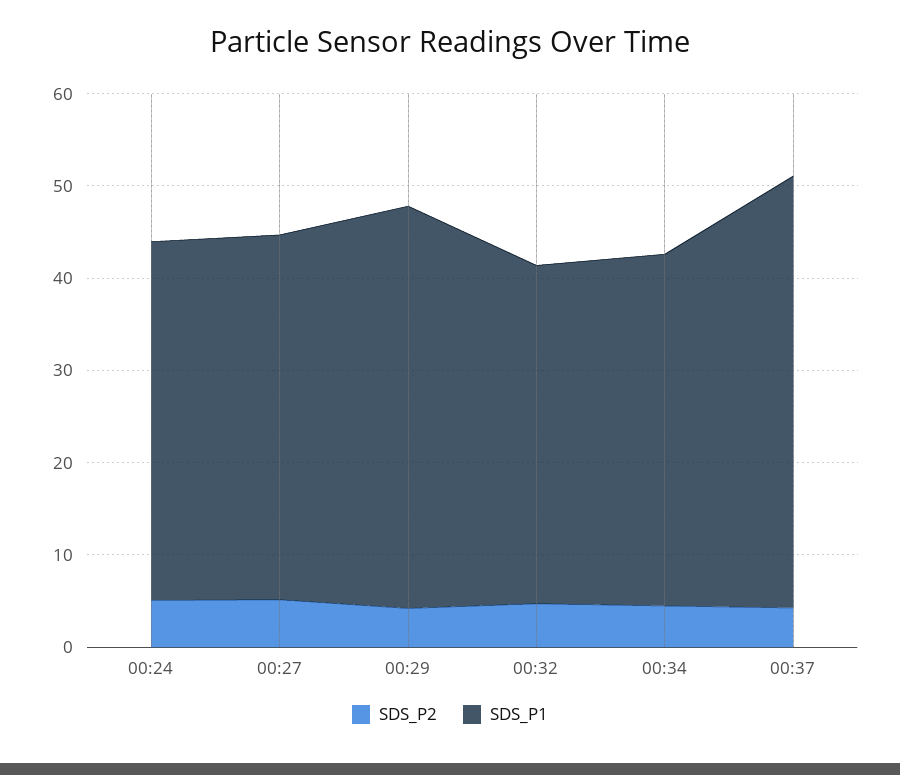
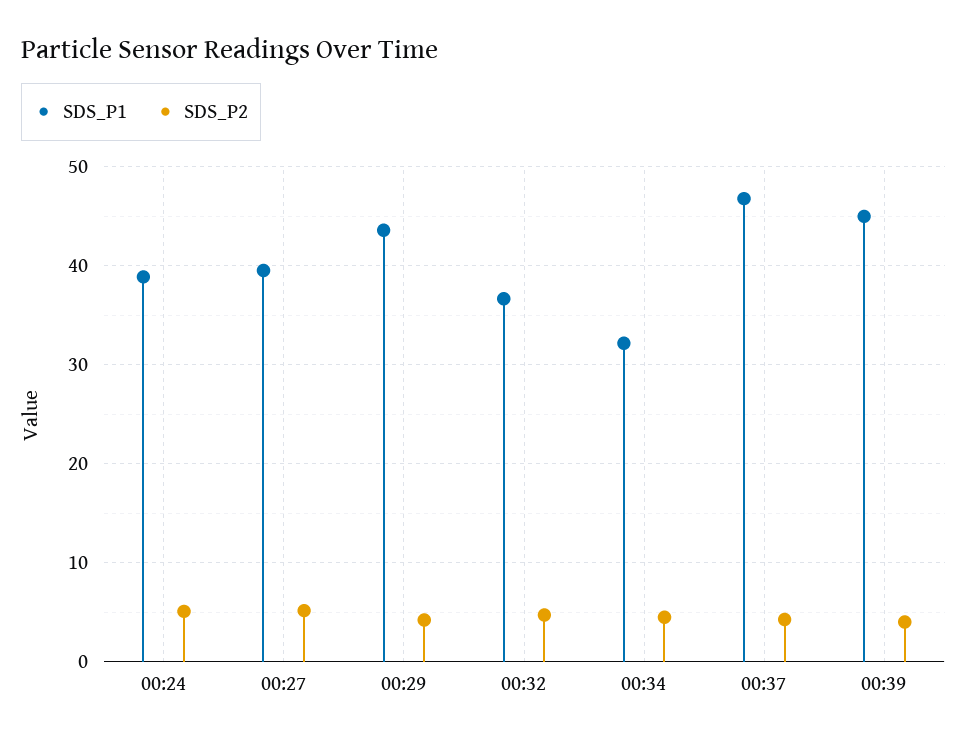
SDS_P1, 00:34: 38 -> 32
SDS_P1, 00:39: none -> 45
SDS_P2, 00:39: none -> 4

